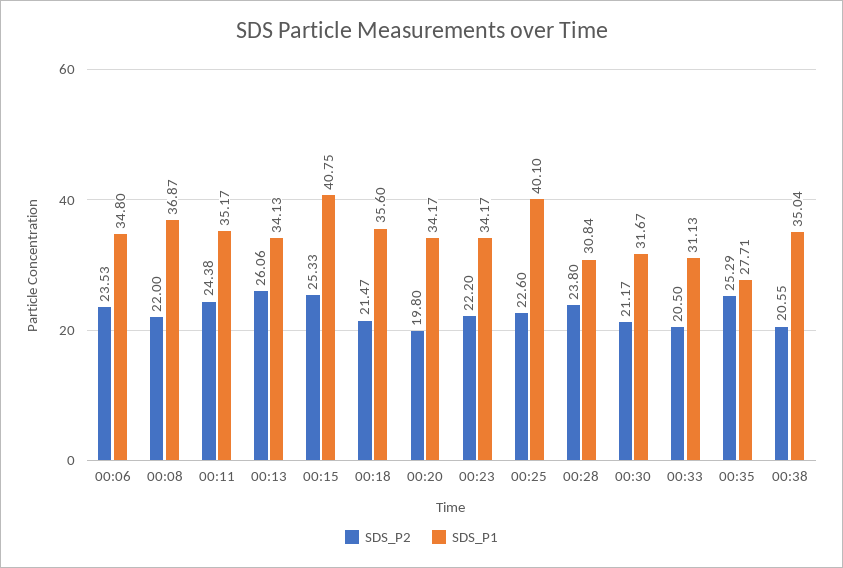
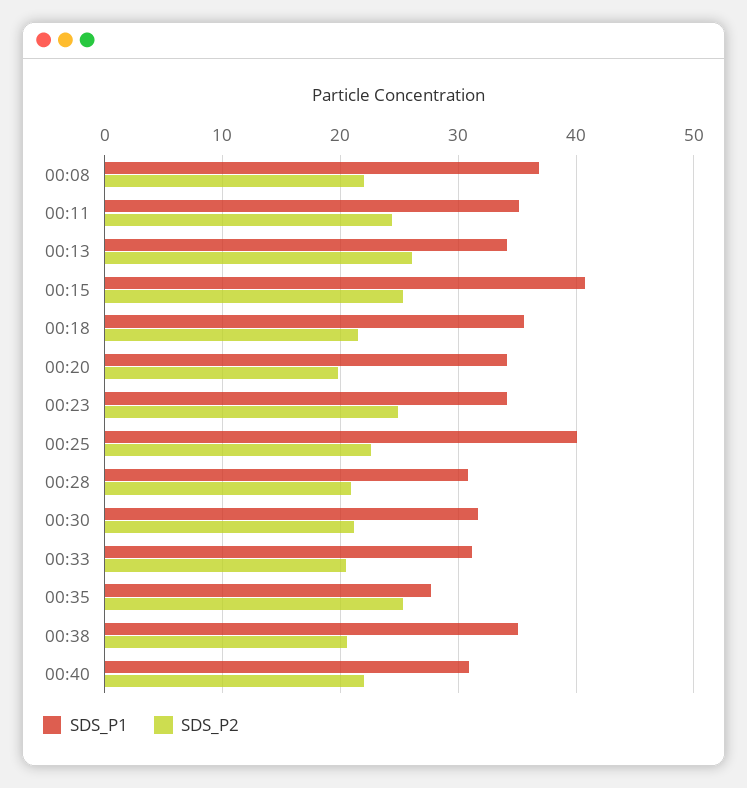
SDS_P2, 00:06: 23.53 -> none
SDS_P1, 00:06: 34.8 -> none
SDS_P2, 00:23: 22.2 -> 25
SDS_P2, 00:28: 23.8 -> 21
SDS_P1, 00:40: none -> 31
SDS_P2, 00:40: none -> 22

